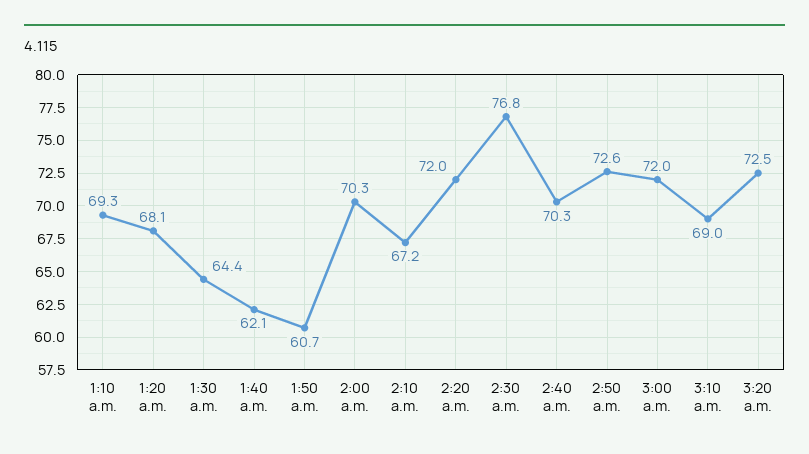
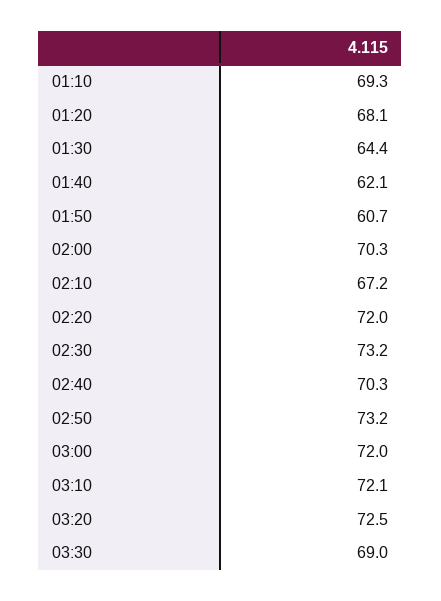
2:30 a.m.: 76.8 -> 73.2
2:50 a.m.: 72.6 -> 73.2
3:10 a.m.: 69 -> 72.1
03:30: none -> 69

